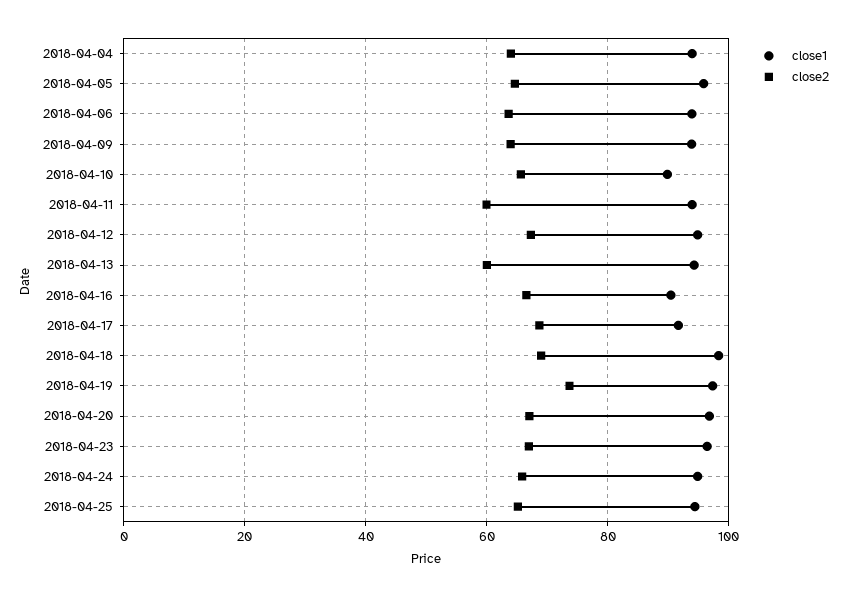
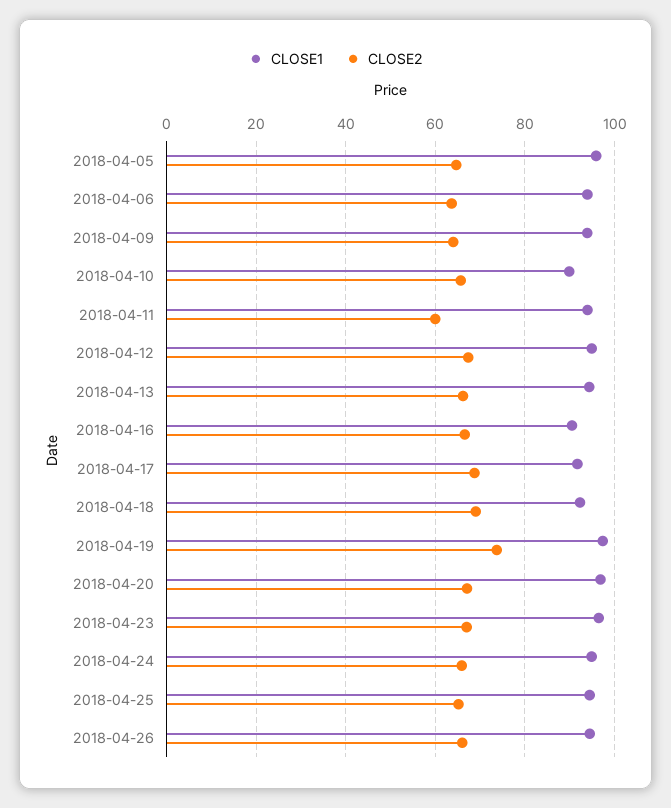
close1, 2018-04-04: 94 -> none
close2, 2018-04-04: 64 -> none
close2, 2018-04-13: 60 -> 66
close1, 2018-04-18: 98 -> 92
close1, 2018-04-26: none -> 94
close2, 2018-04-26: none -> 66

